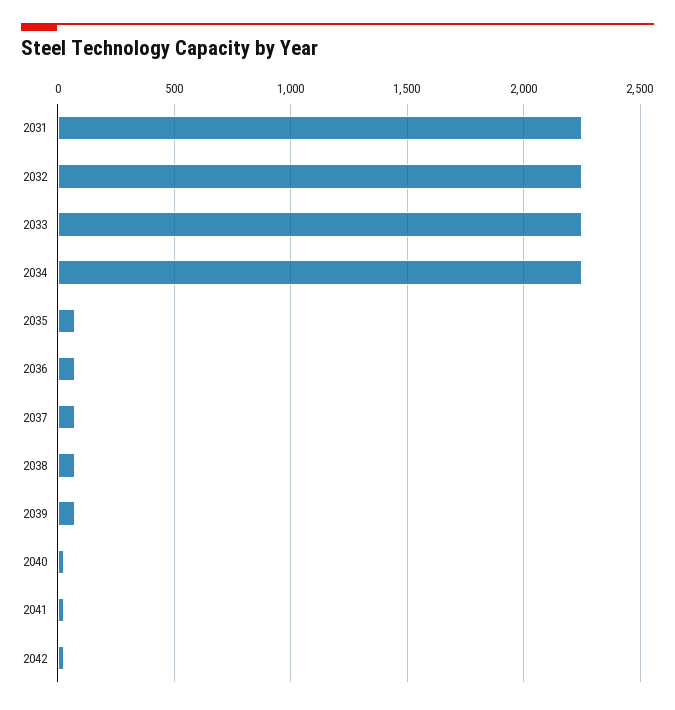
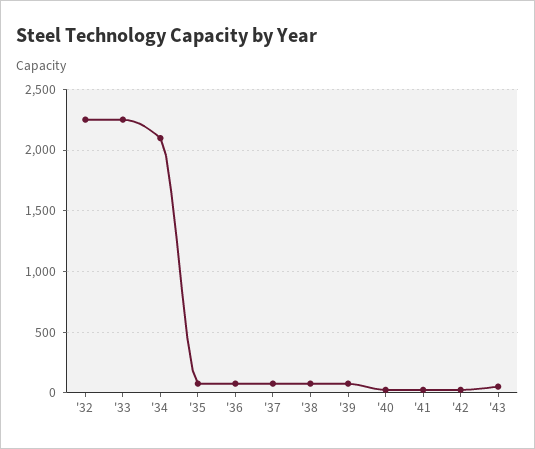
2031: 2250 -> none
2034: 2250 -> 2100
'43: none -> 50

